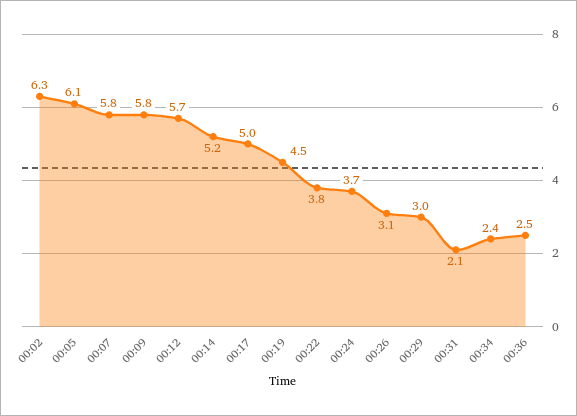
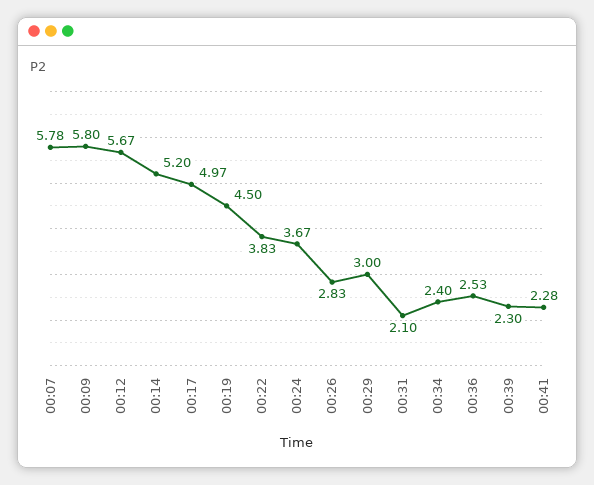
00:02: 6.3 -> none
00:05: 6.1 -> none
00:26: 3.1 -> 2.83
00:39: none -> 2.3
00:41: none -> 2.28

